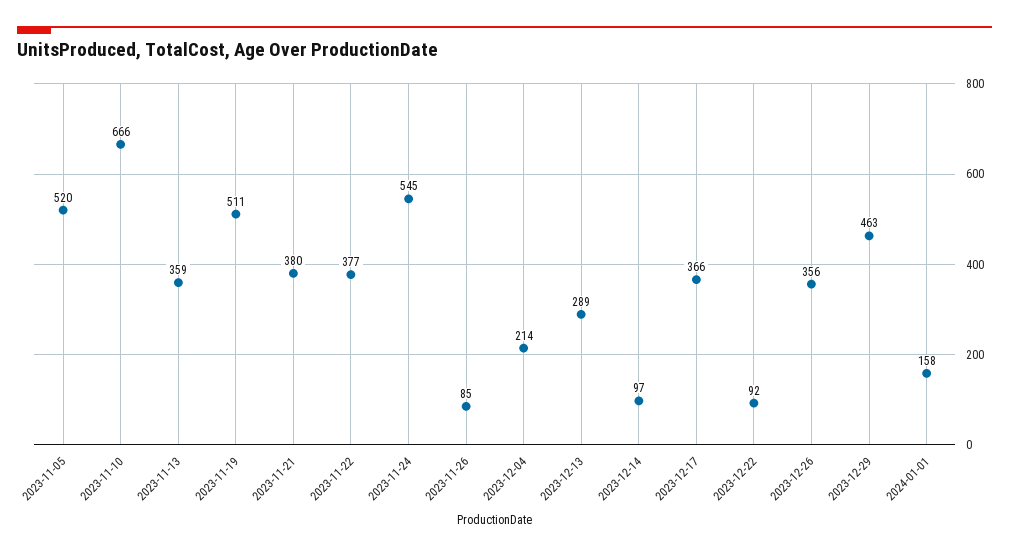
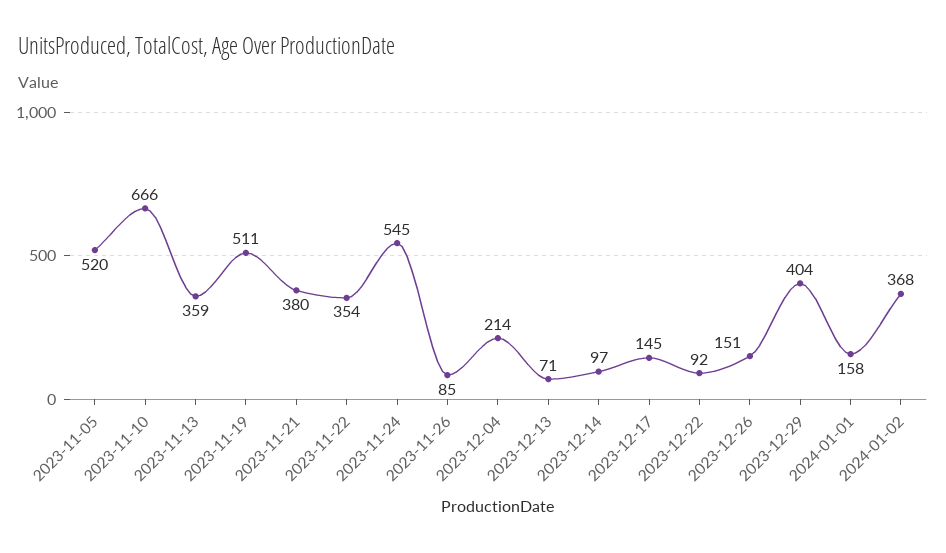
2023-11-22: 377 -> 354
2023-12-13: 289 -> 71
2023-12-17: 366 -> 145
2023-12-26: 356 -> 151
2023-12-29: 463 -> 404
2024-01-02: none -> 368

